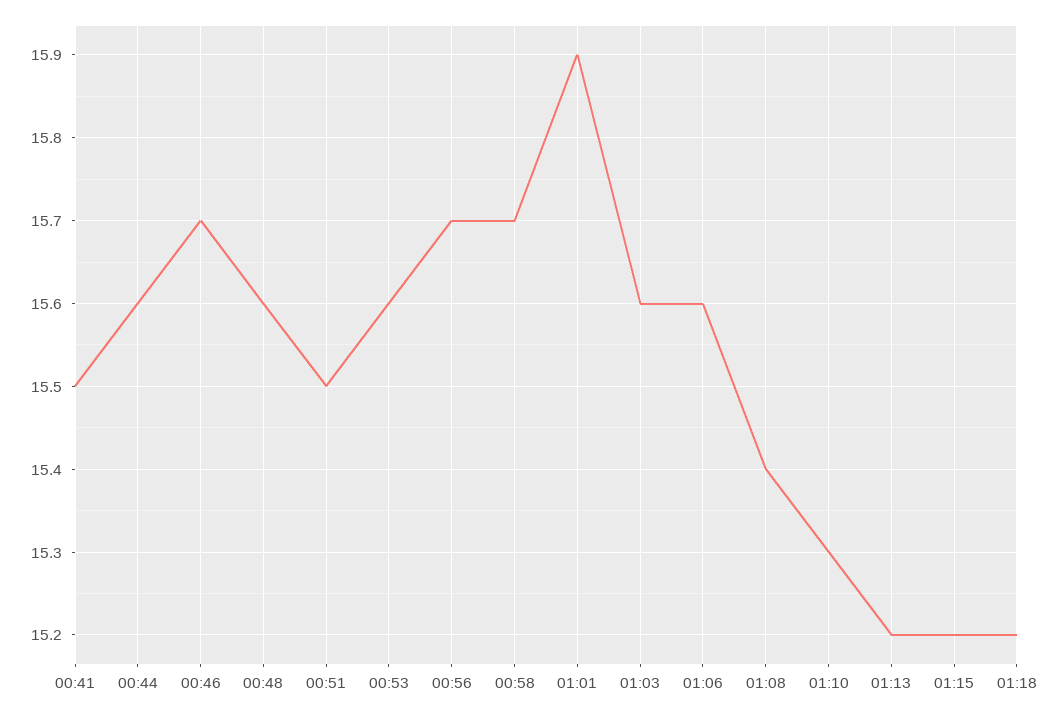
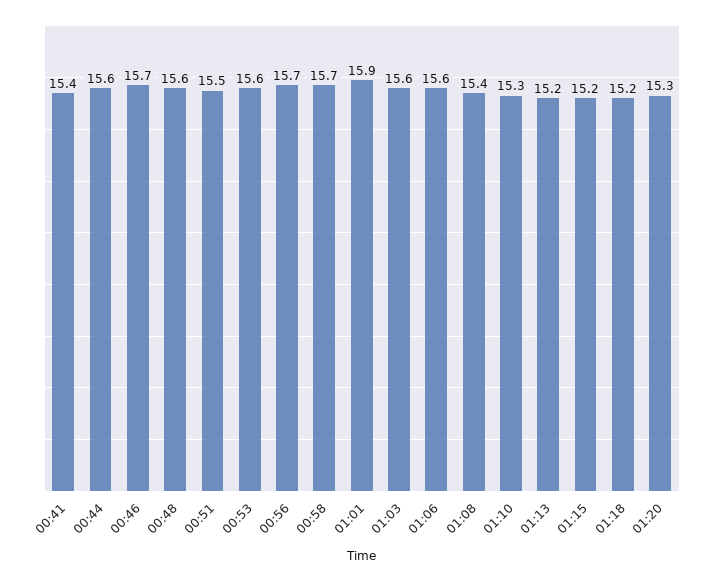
00:41: 15.5 -> 15.4
01:20: none -> 15.3

